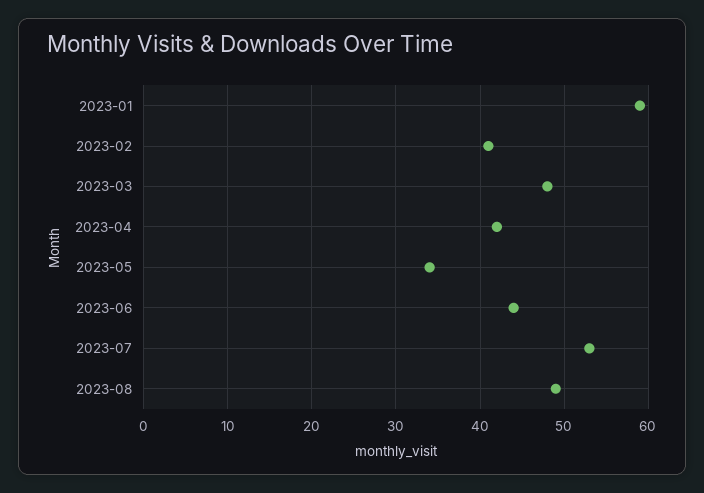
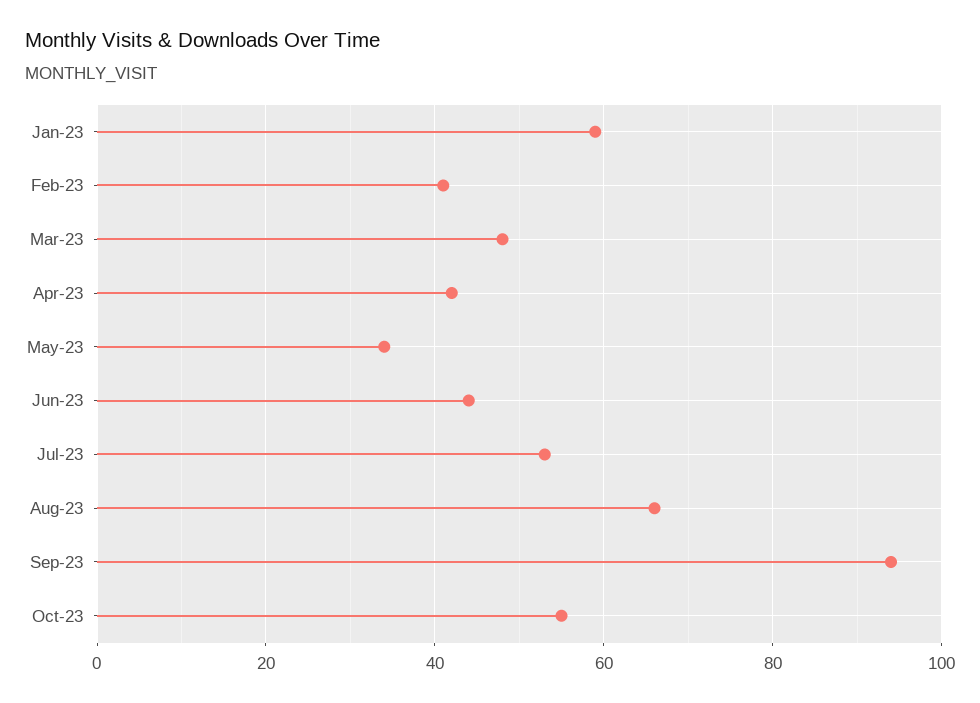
2023-08: 49 -> 65
Sep-23: none -> 95
Oct-23: none -> 55

